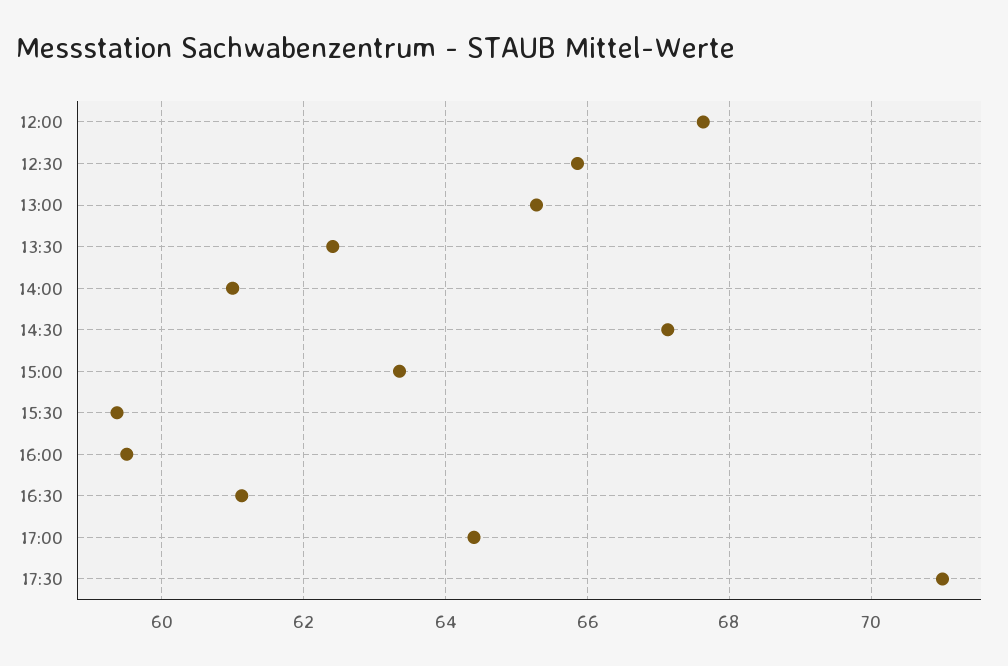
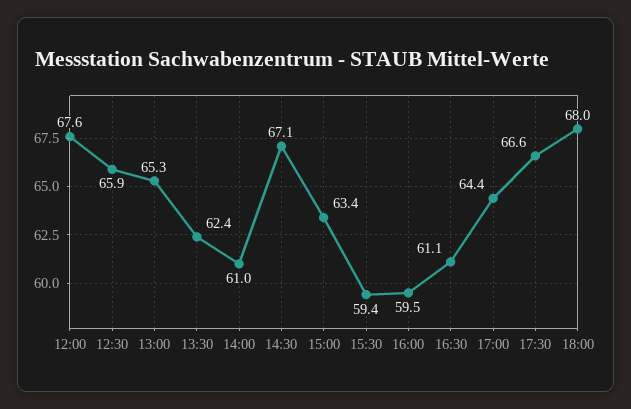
17:30: 71 -> 66.6
18:00: none -> 68

